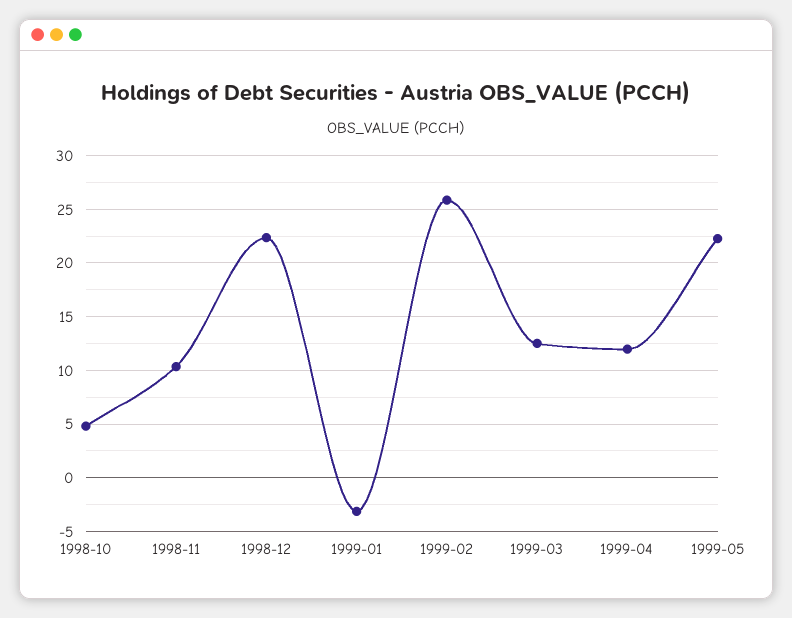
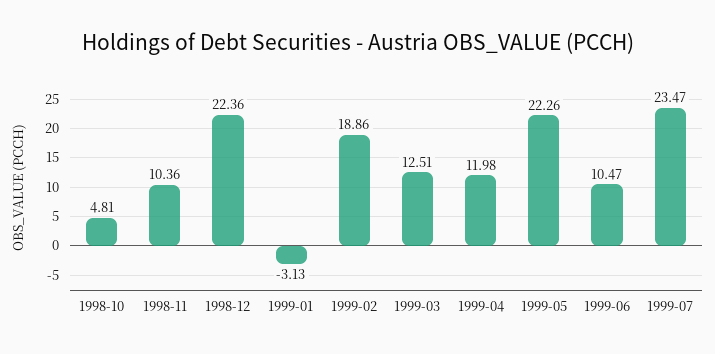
1999-02: 26 -> 18.86
1999-06: none -> 10.47
1999-07: none -> 23.47

